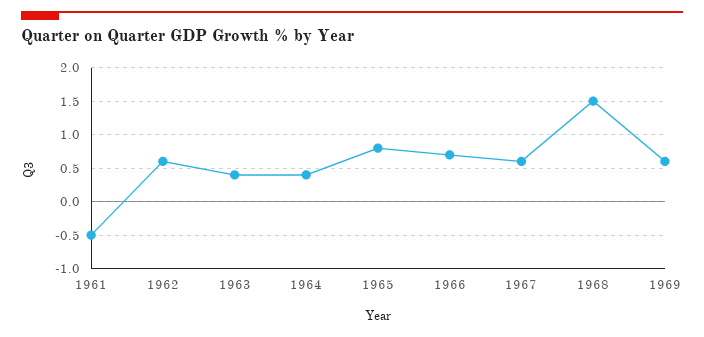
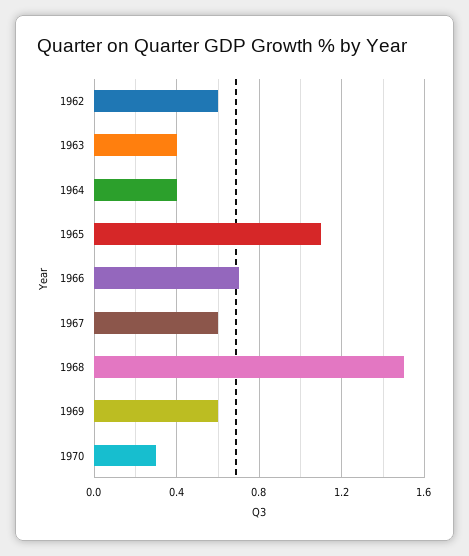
1961: -0.5 -> none
1965: 0.8 -> 1.1
1970: none -> 0.3

